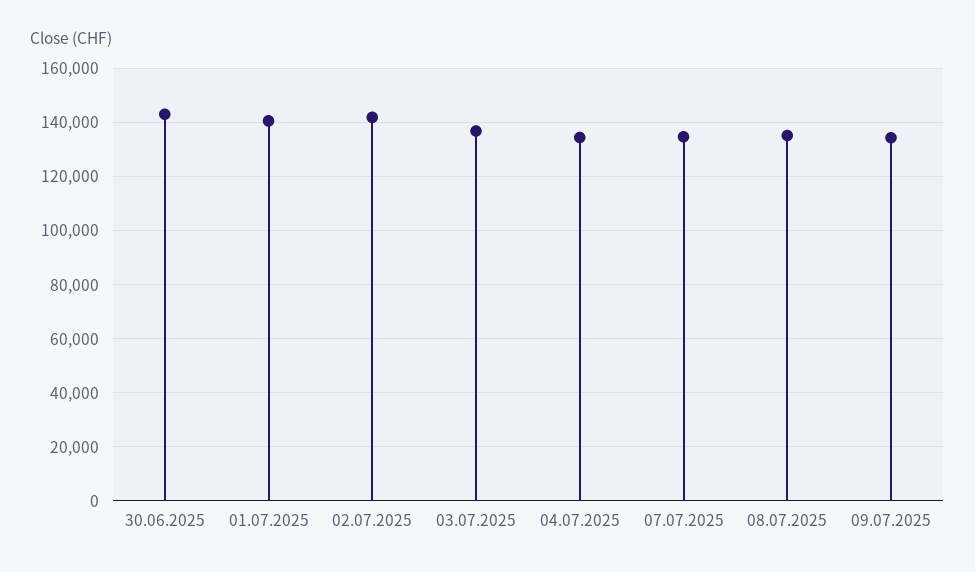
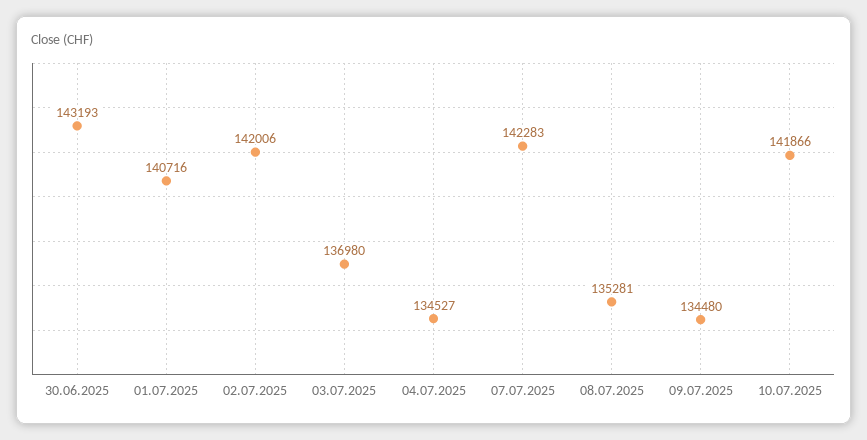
07.07.2025: 135000 -> 142283
10.07.2025: none -> 141866

